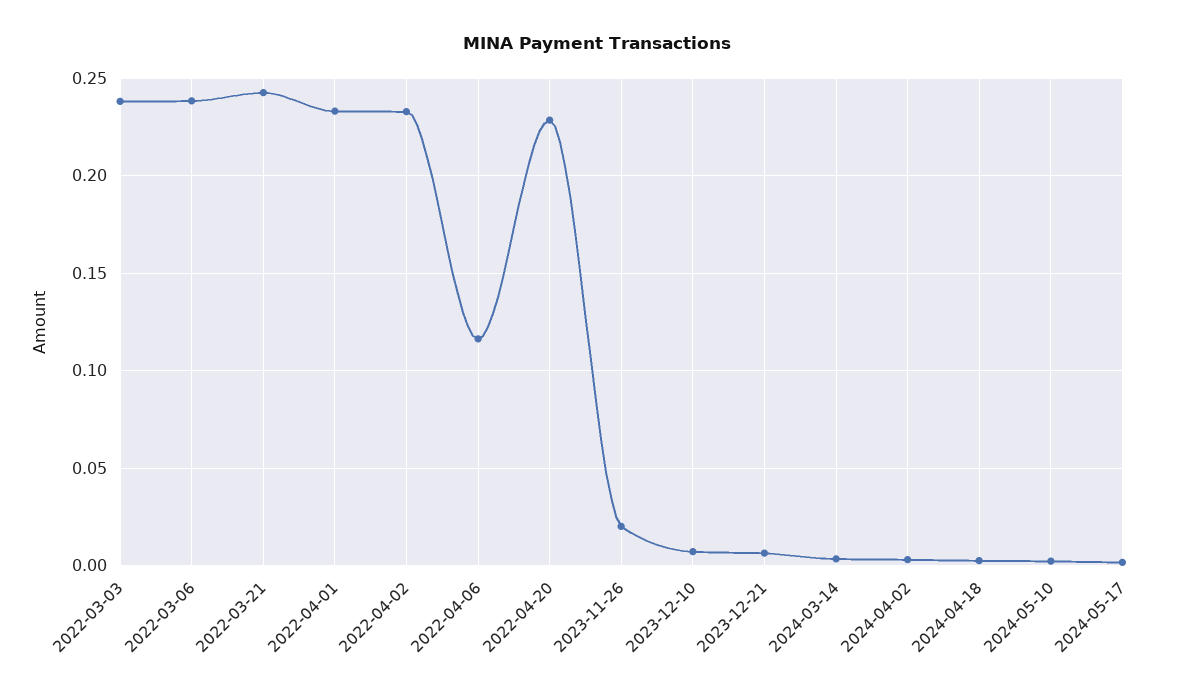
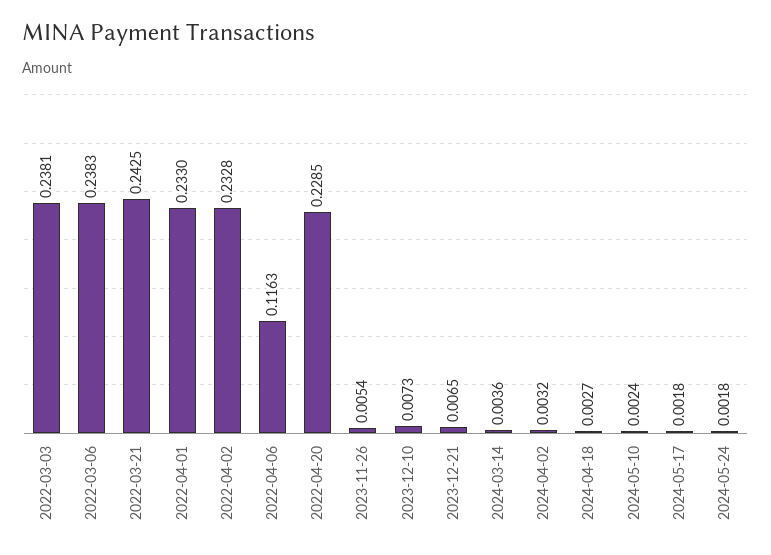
2023-11-26: 0.02 -> 0.0054
2024-05-24: none -> 0.0018

